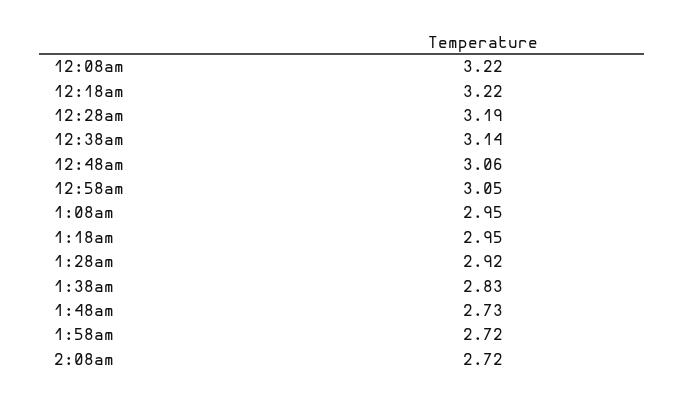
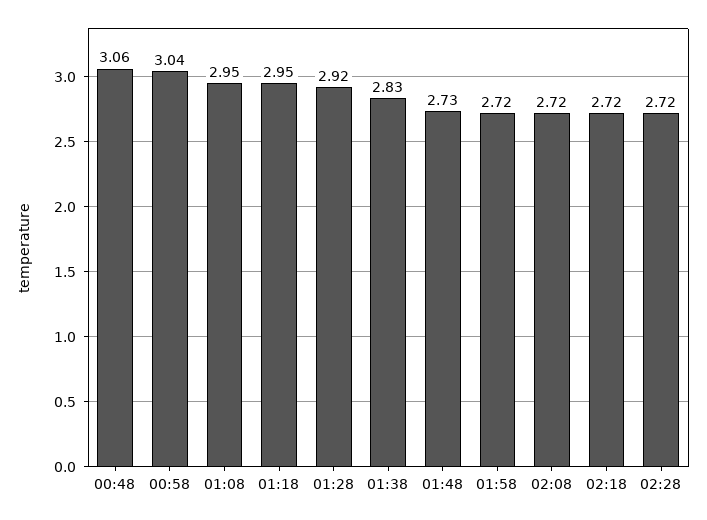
12:08am: 3.22 -> none
12:18am: 3.22 -> none
12:28am: 3.19 -> none
12:38am: 3.14 -> none
12:58am: 3.05 -> 3.04
02:18: none -> 2.72
02:28: none -> 2.72

